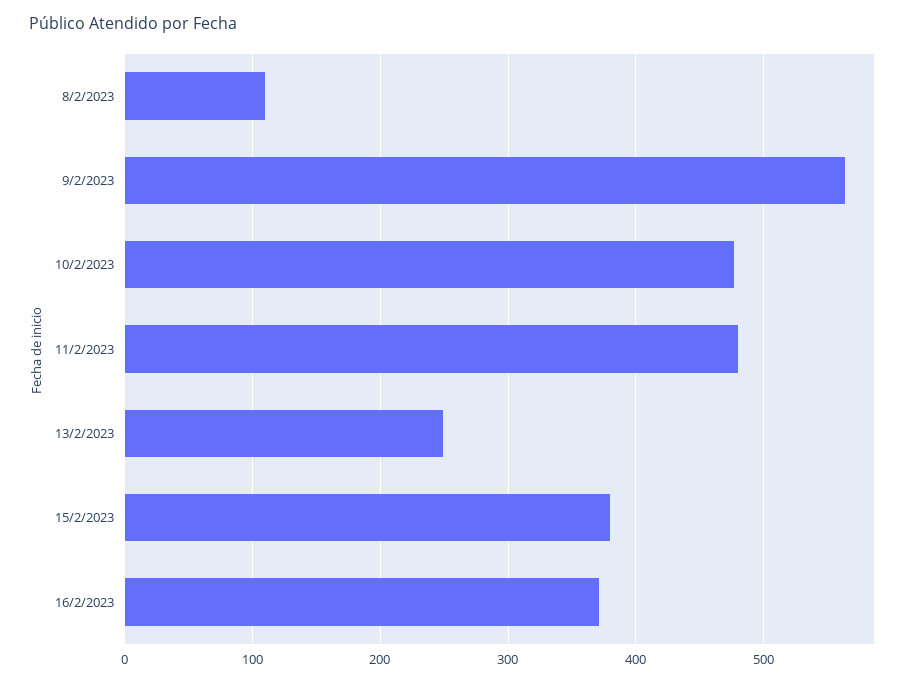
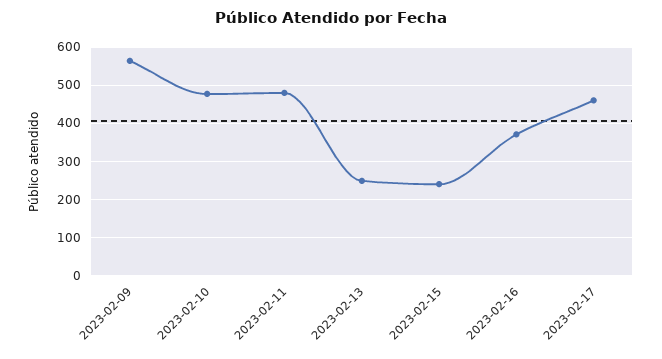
8/2/2023: 110 -> none
15/2/2023: 380 -> 240
2023-02-17: none -> 460

